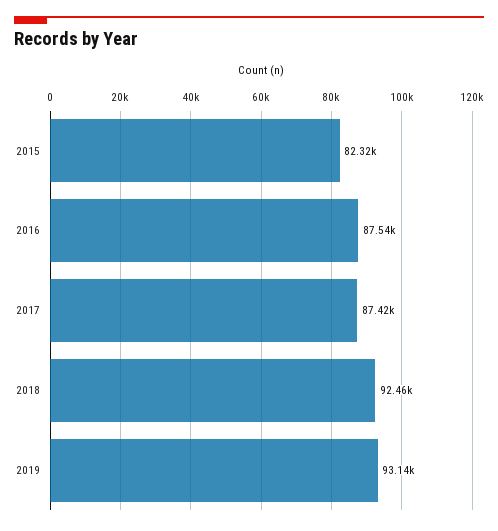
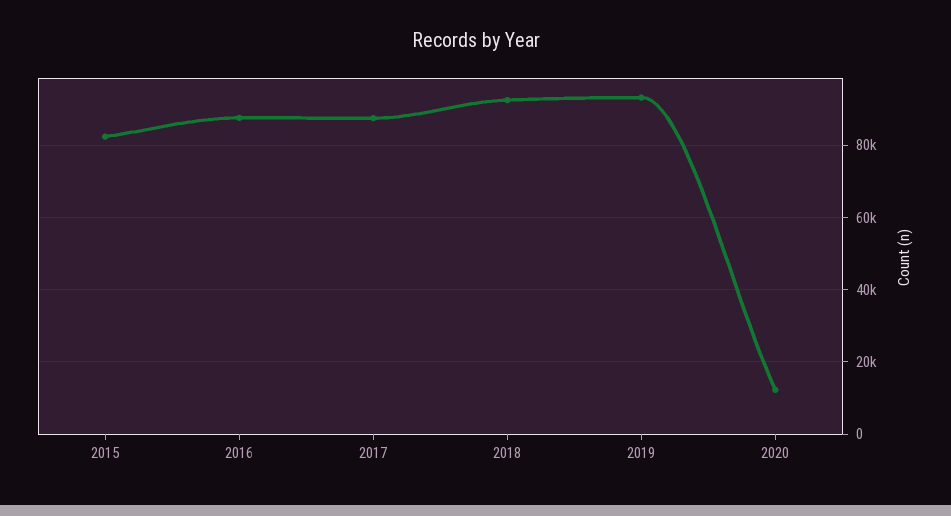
2020: none -> 12000

